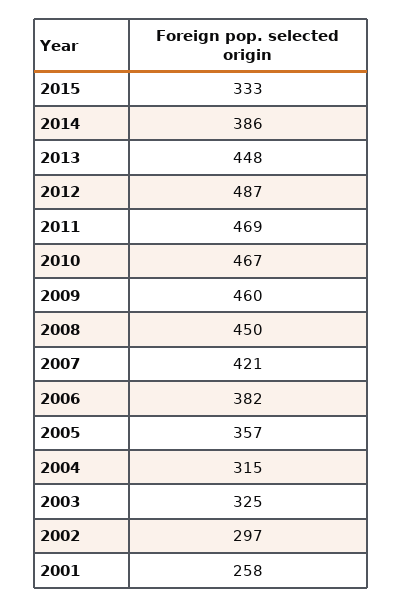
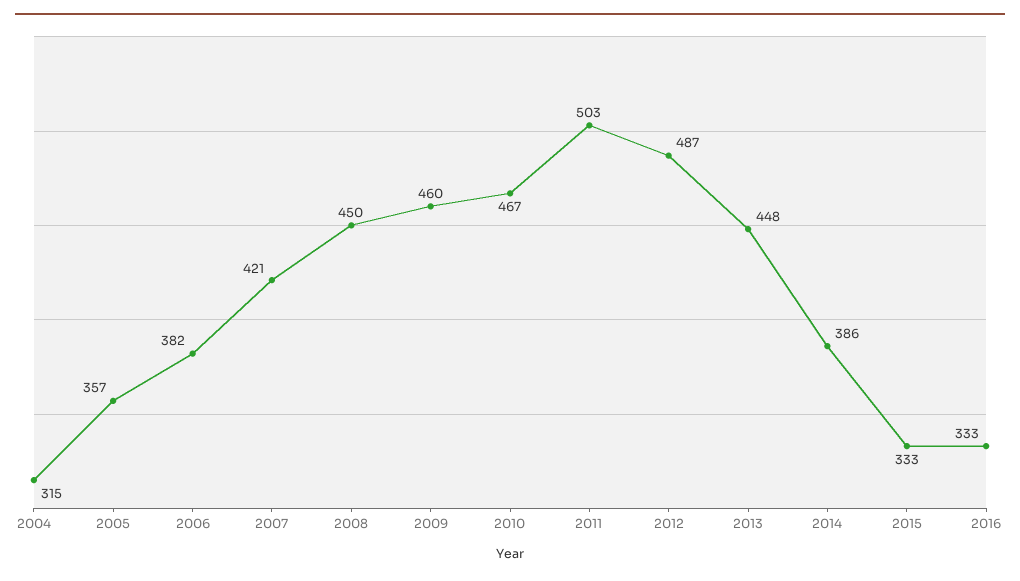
2011: 469 -> 503
2003: 325 -> none
2002: 297 -> none
2001: 258 -> none
2016: none -> 333

